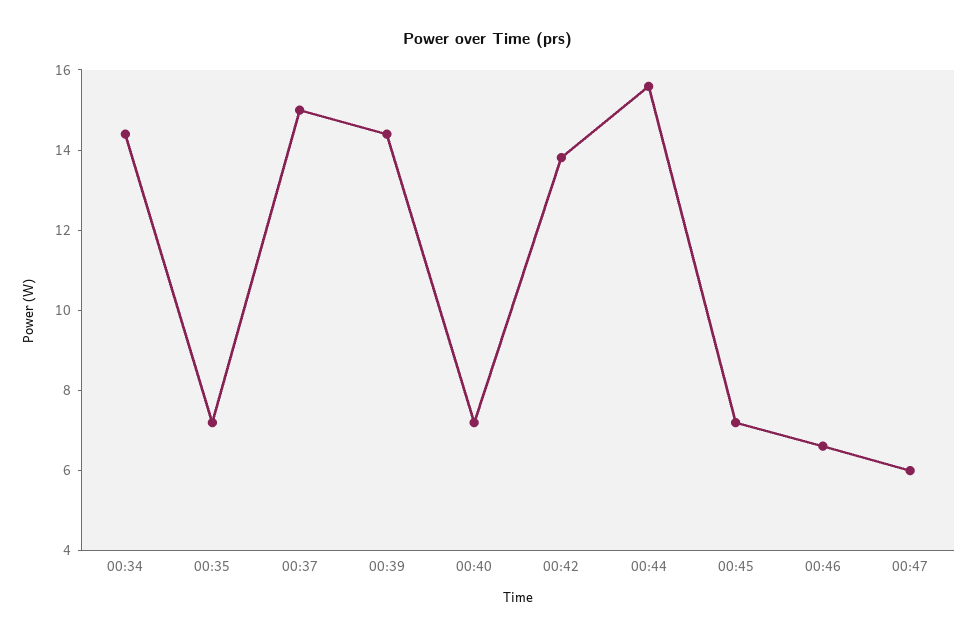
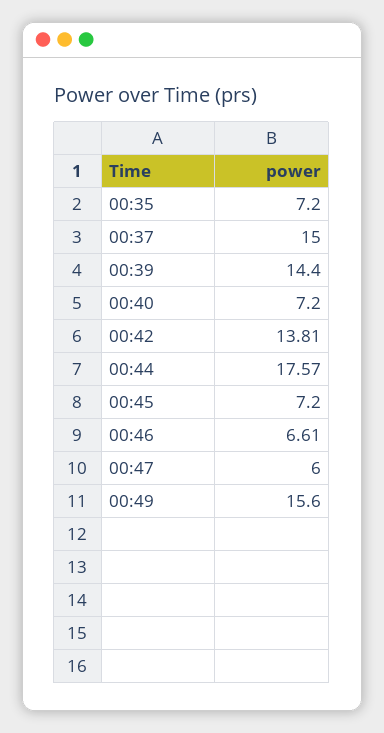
00:34: 14.5 -> none
00:44: 15.5 -> 17.57
00:49: none -> 15.6

